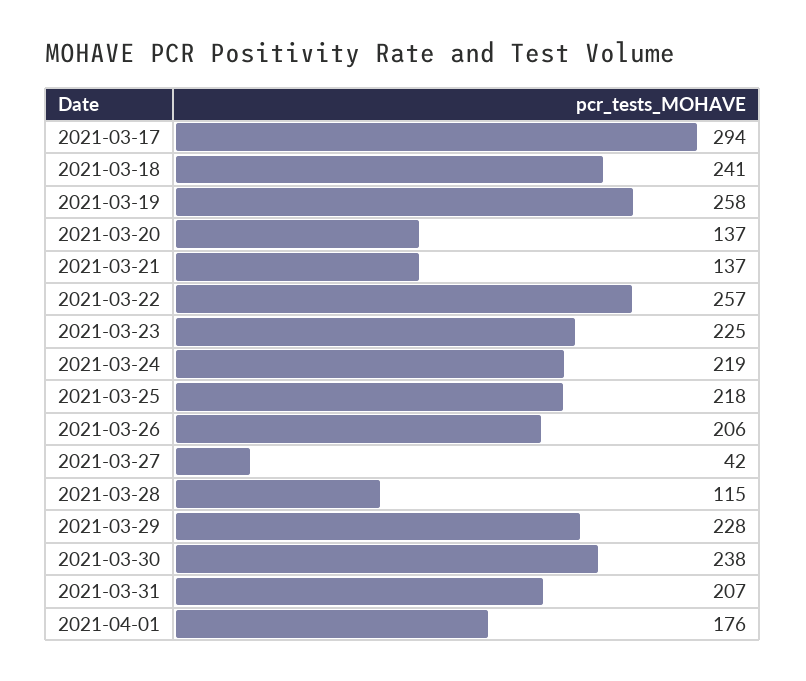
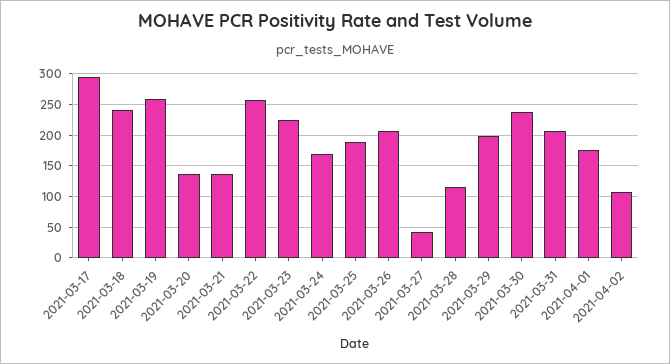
2021-03-24: 219 -> 170
2021-03-25: 218 -> 190
2021-03-29: 228 -> 200
2021-04-02: none -> 110

